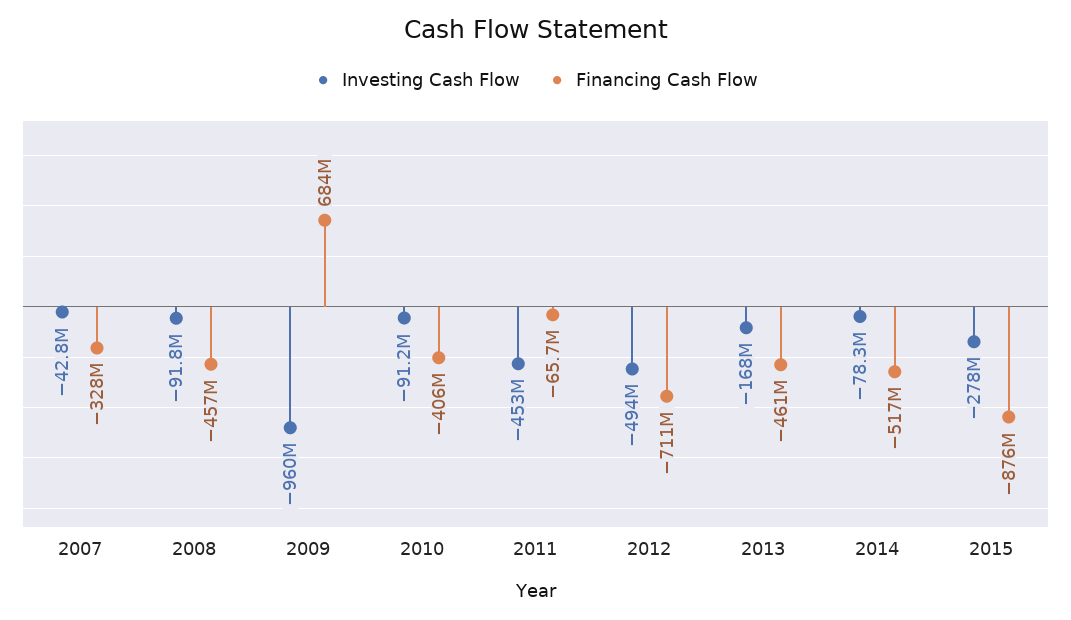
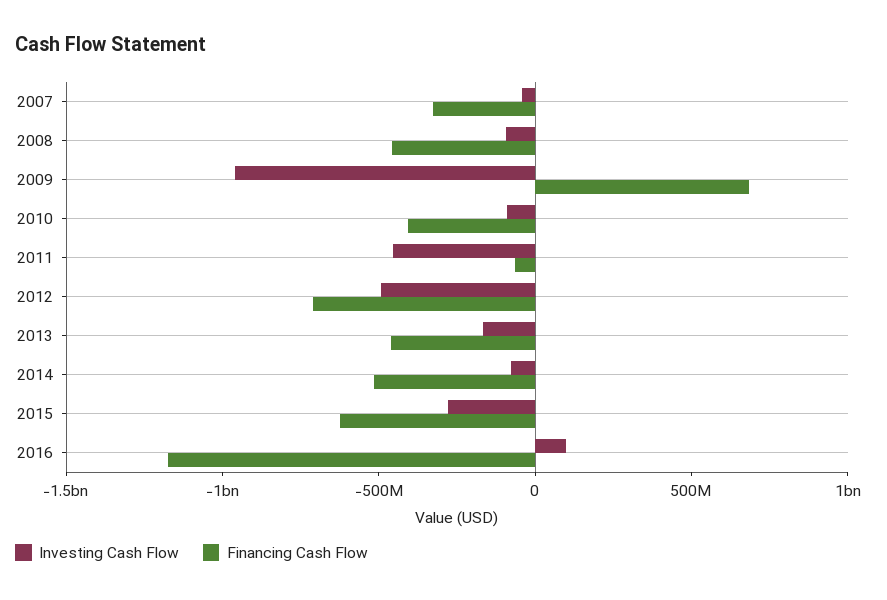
Financing Cash Flow, 2015: -876000000 -> -600000000
Investing Cash Flow, 2016: none -> 100000000
Financing Cash Flow, 2016: none -> -1200000000

